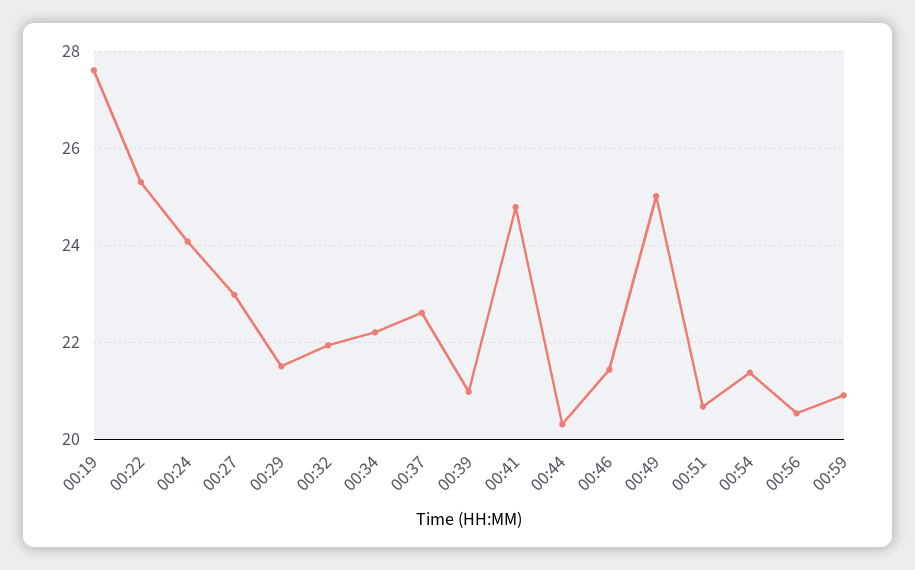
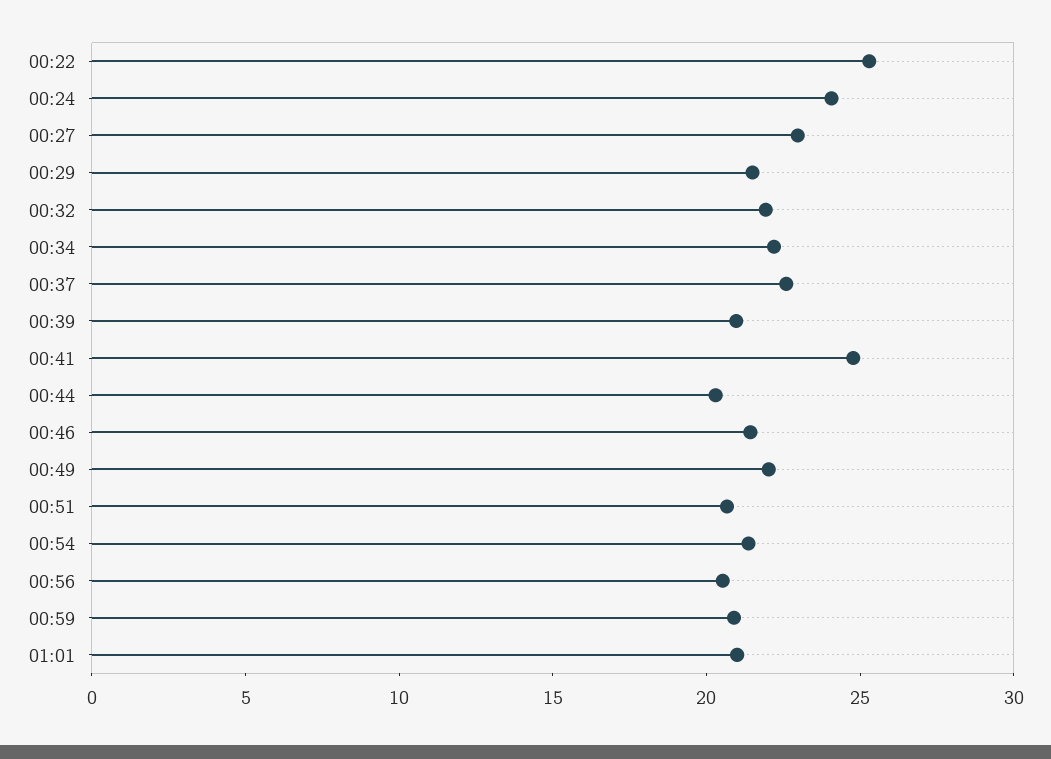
00:19: 27.6 -> none
00:49: 25 -> 22
01:01: none -> 21

